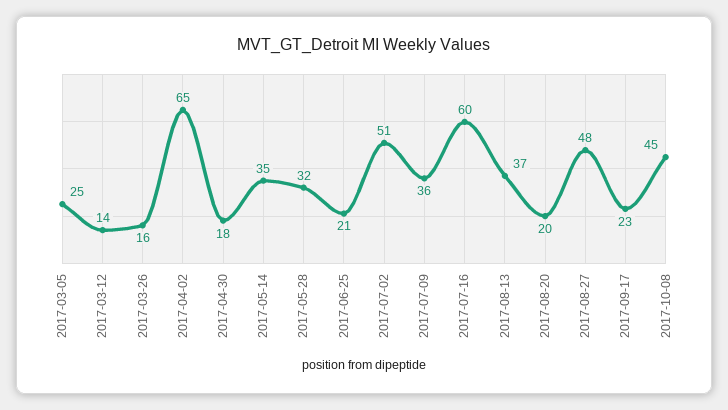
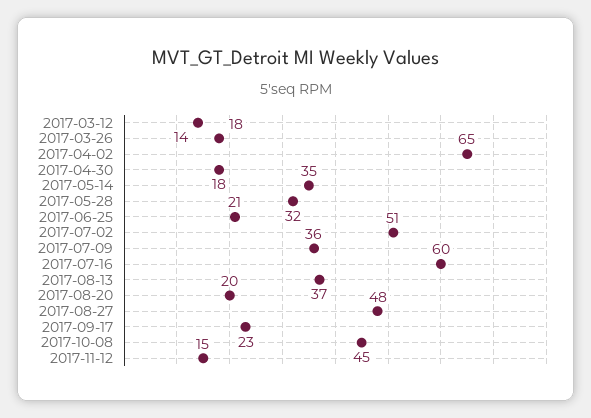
2017-03-05: 25 -> none
2017-03-26: 16 -> 18
2017-11-12: none -> 15

